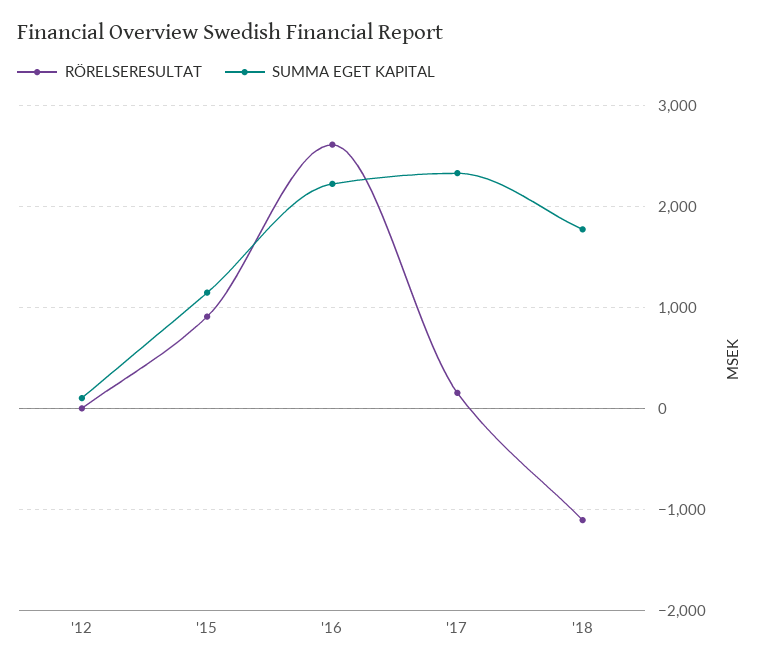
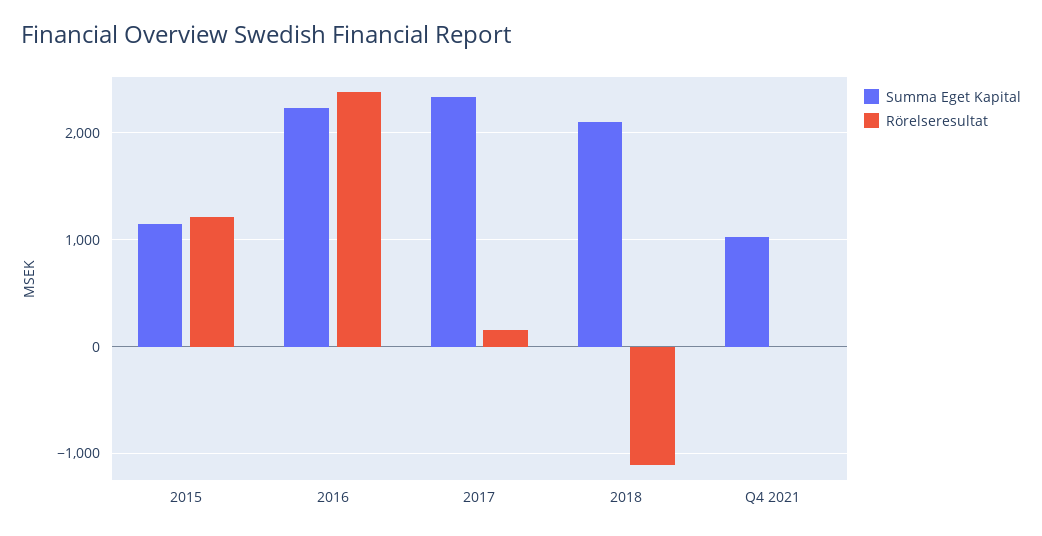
RÖRELSERESULTAT, '12: 0 -> none
SUMMA EGET KAPITAL, '12: 100 -> none
RÖRELSERESULTAT, '15: 900 -> 1200
RÖRELSERESULTAT, '16: 2600 -> 2400
SUMMA EGET KAPITAL, '18: 1800 -> 2100
SUMMA EGET KAPITAL, Q4 2021: none -> 1000
RÖRELSERESULTAT, Q4 2021: none -> 0

